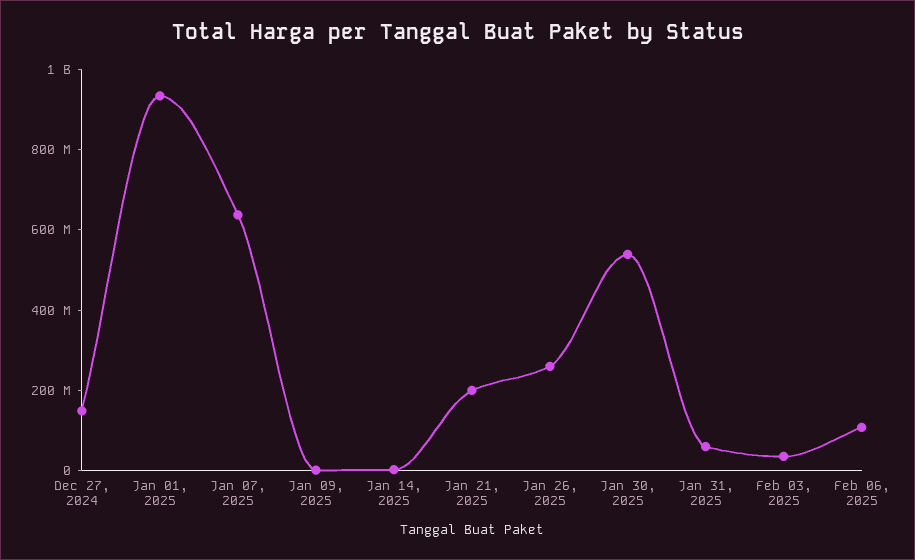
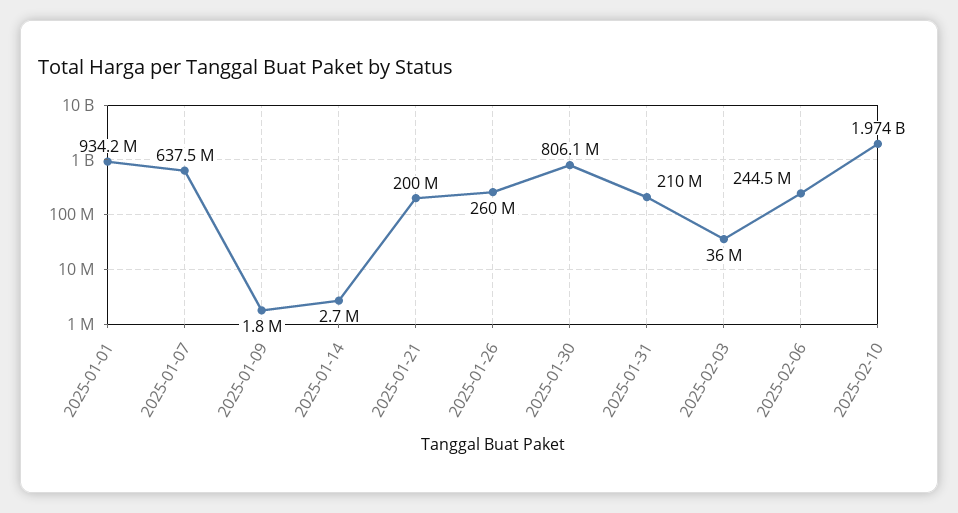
Dec 27, 2024: 150000000 -> none
Jan 30, 2025: 550000000 -> 806100000
Jan 31, 2025: 50000000 -> 210000000
Feb 06, 2025: 100000000 -> 244500000
2025-02-10: none -> 1974000000

